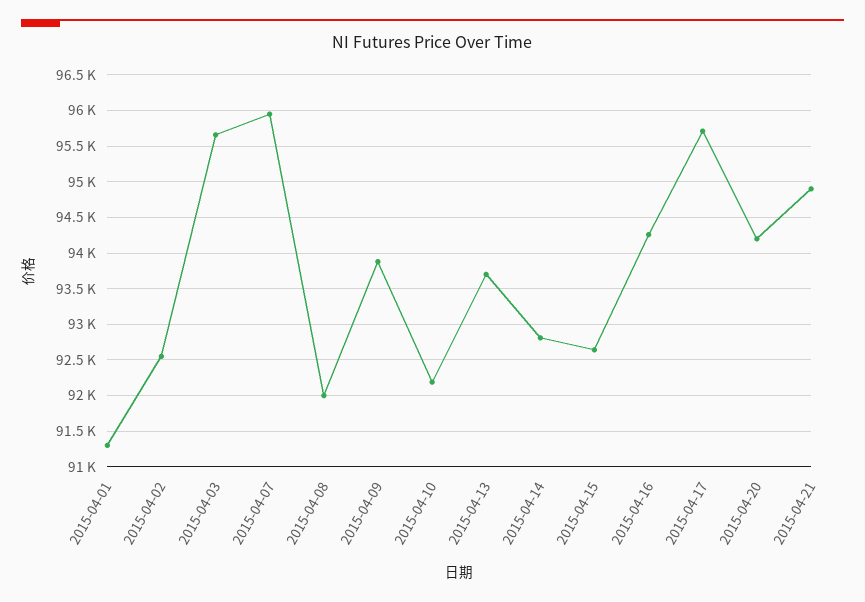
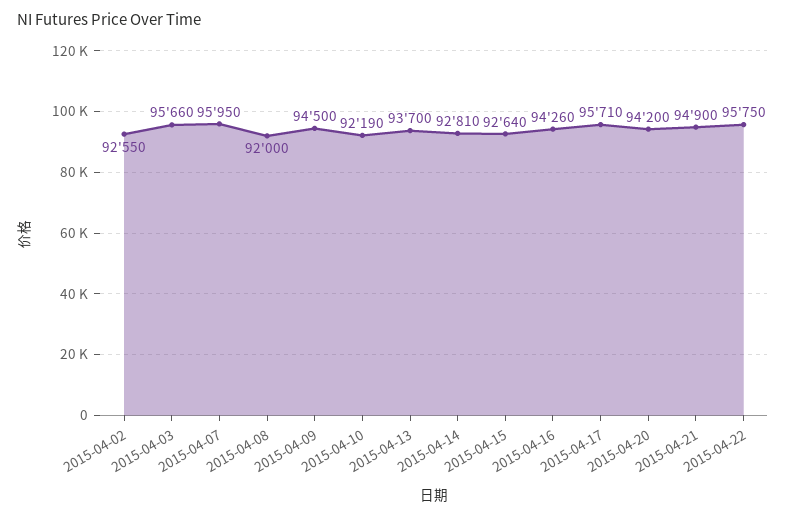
2015-04-01: 91300 -> none
2015-04-09: 93900 -> 94500
2015-04-22: none -> 95750

